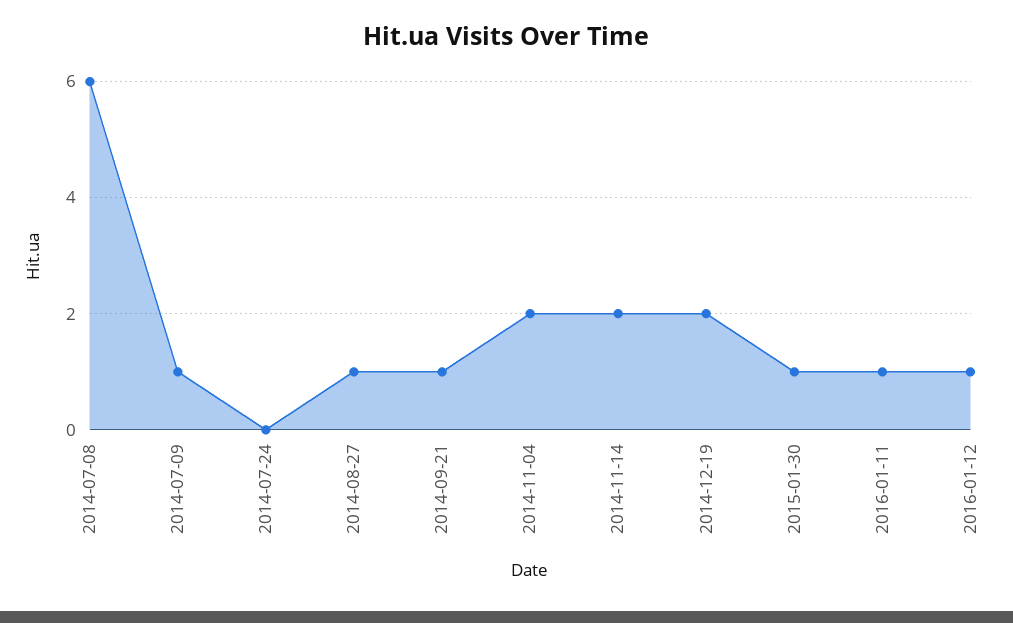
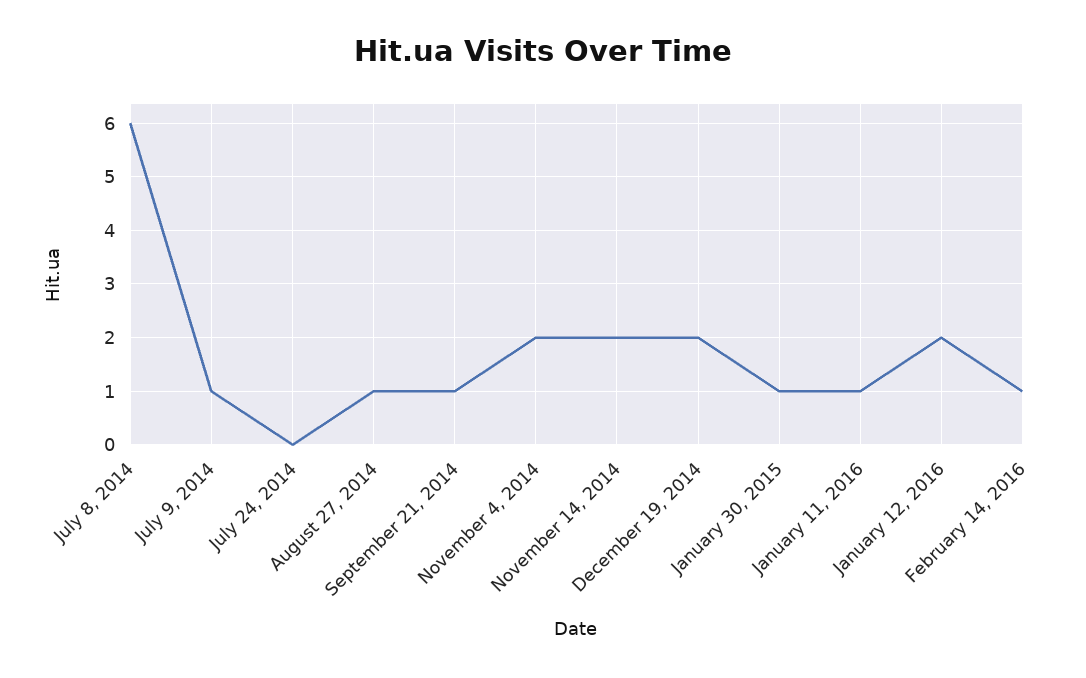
2016-01-12: 1 -> 2
February 14, 2016: none -> 1

